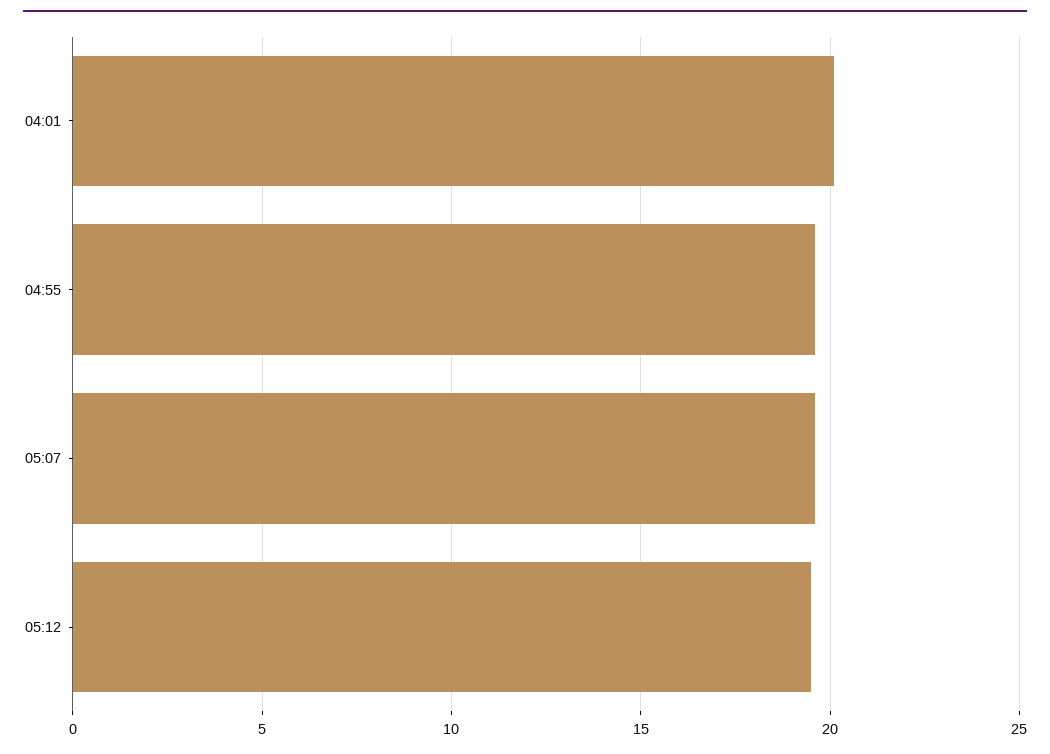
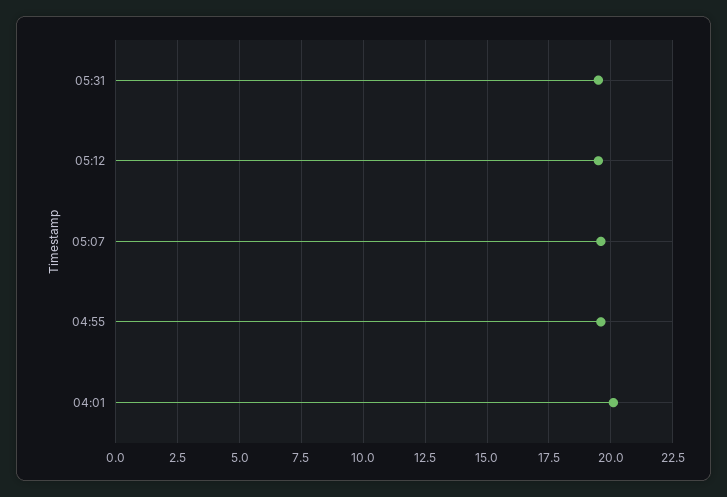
05:31: none -> 19.5

